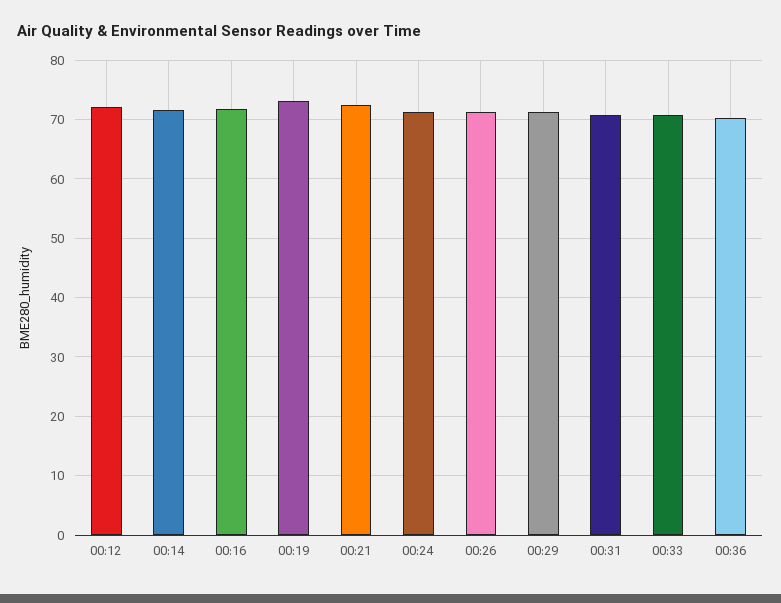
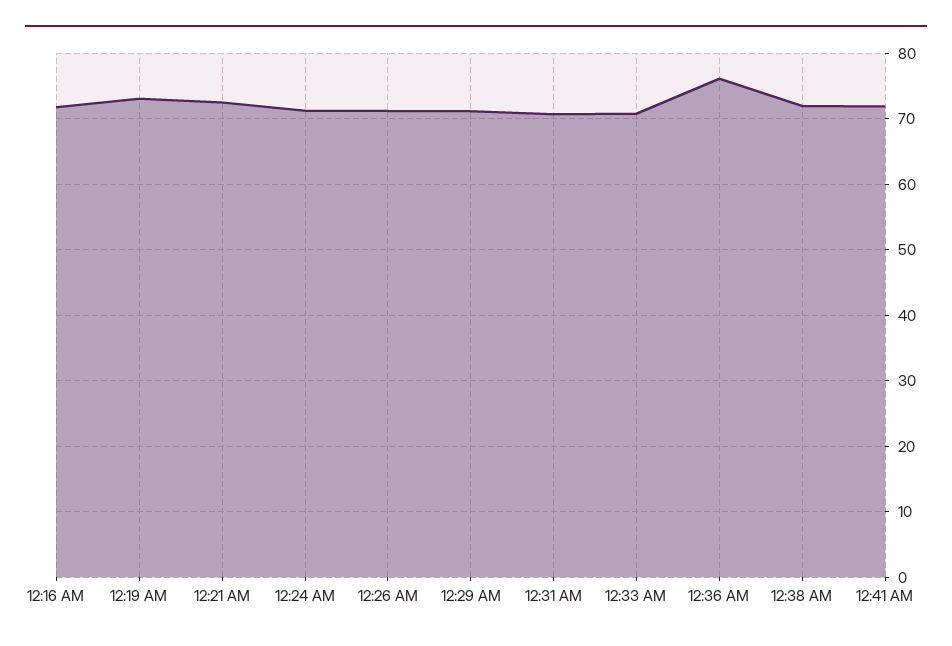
00:12: 72 -> none
00:14: 72 -> none
00:36: 70 -> 76
12:38 AM: none -> 72
12:41 AM: none -> 72

